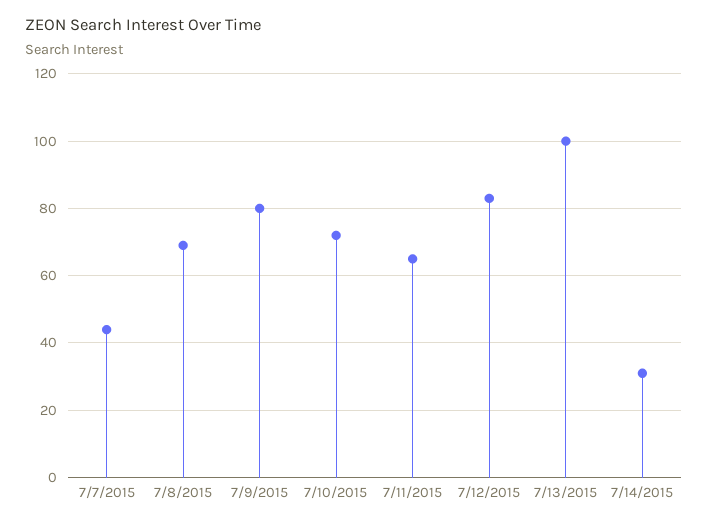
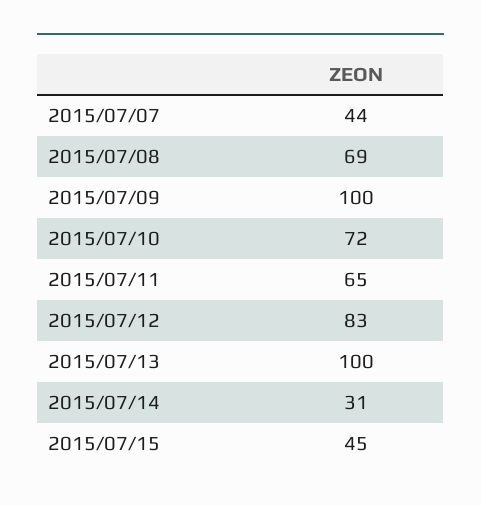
7/9/2015: 80 -> 100
2015/07/15: none -> 45

